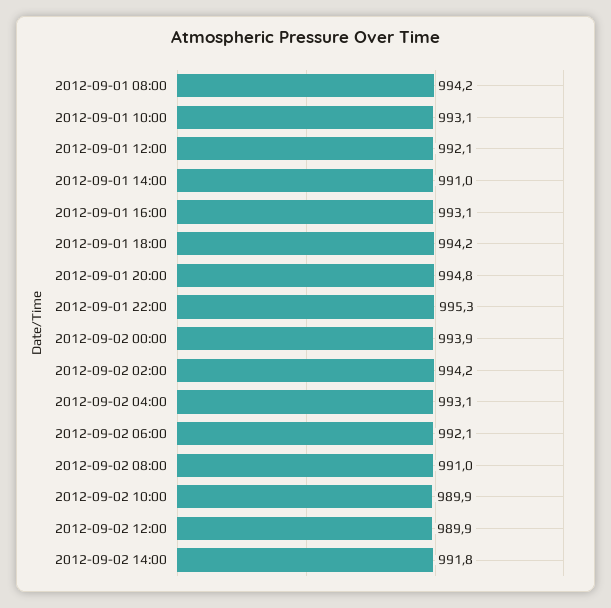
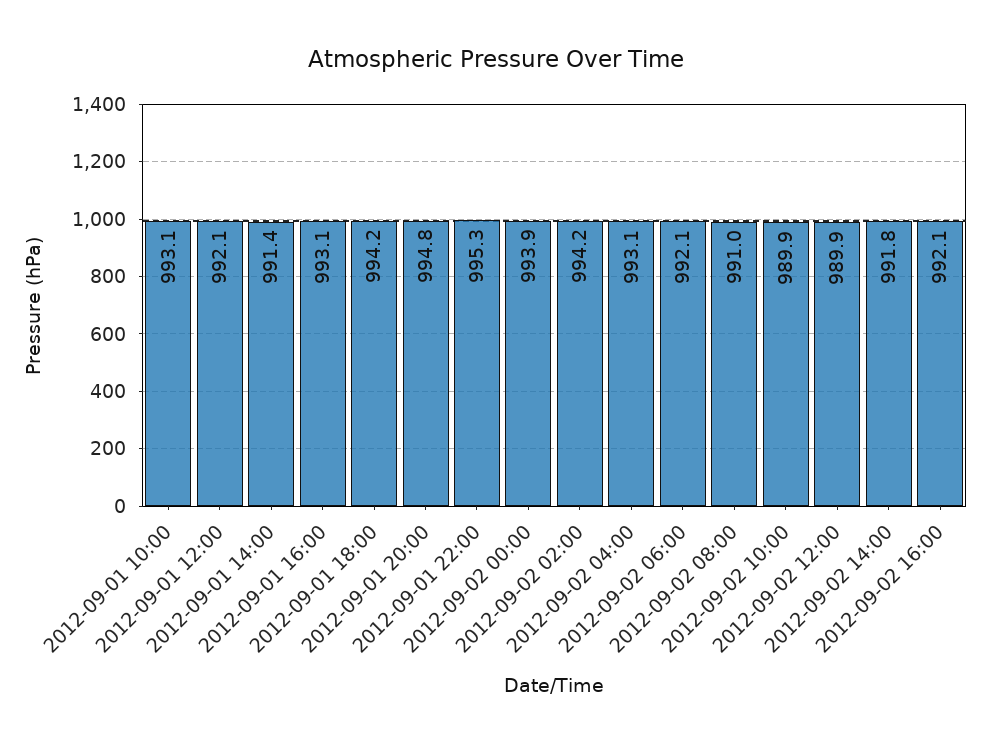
2012-09-01 08:00: 994.2 -> none
2012-09-01 14:00: 991 -> 991.4
2012-09-02 16:00: none -> 992.1

